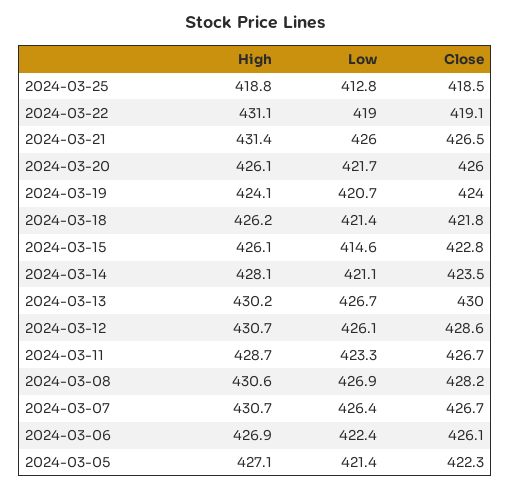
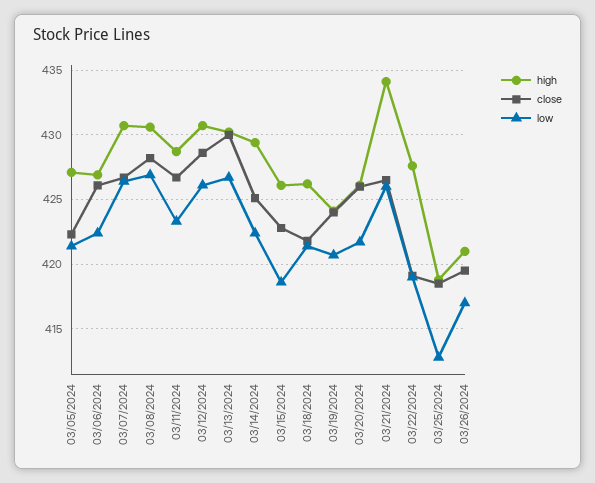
High, 2024-03-22: 431.1 -> 427.5
High, 2024-03-21: 431.4 -> 434
Low, 2024-03-15: 414.6 -> 418.5
High, 2024-03-14: 428.1 -> 429.5
Low, 2024-03-14: 421.1 -> 422.5
Close, 2024-03-14: 423.5 -> 425
High, 03/26/2024: none -> 421
Close, 03/26/2024: none -> 419.5
Low, 03/26/2024: none -> 417

